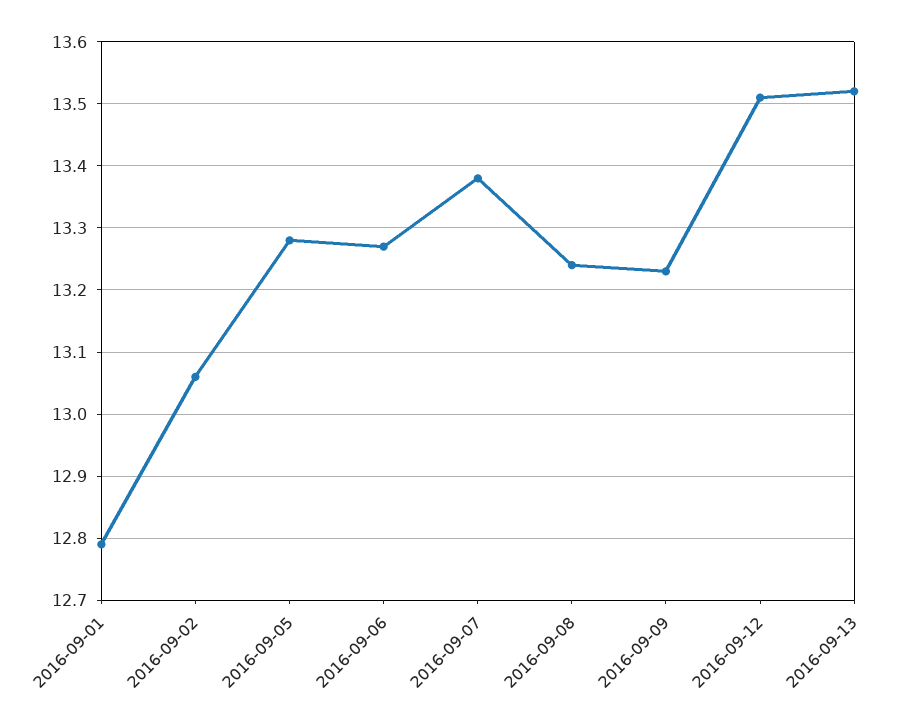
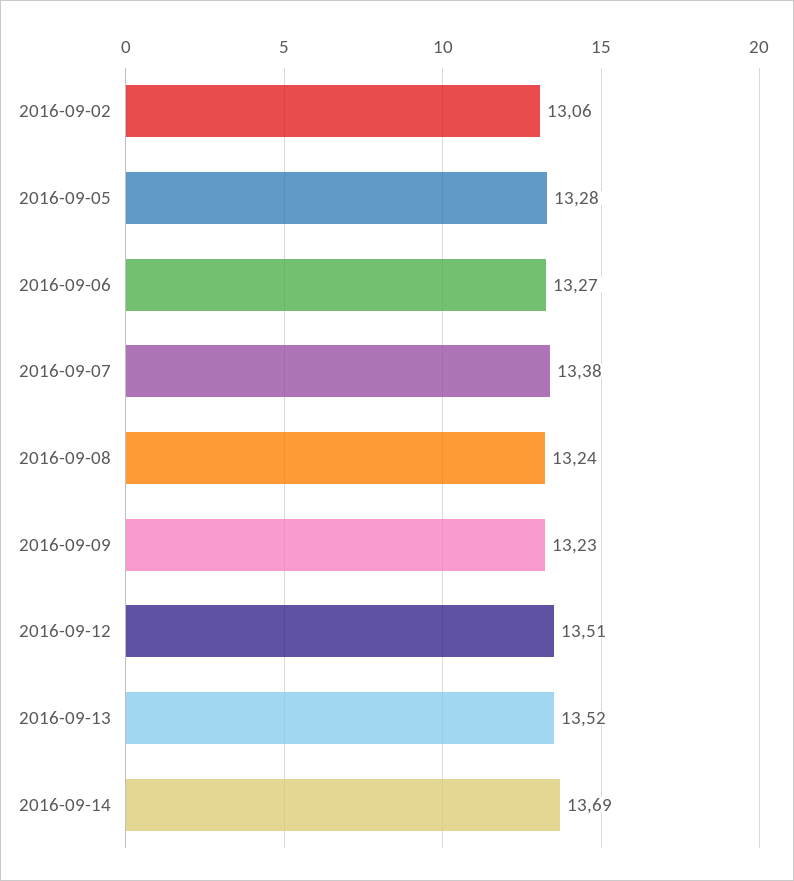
2016-09-01: 12.79 -> none
2016-09-14: none -> 13.69

